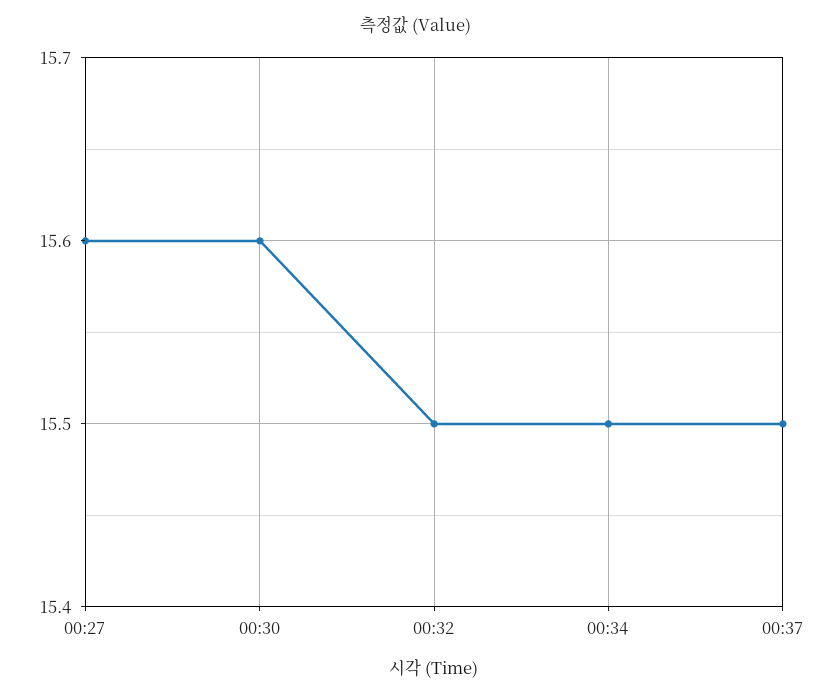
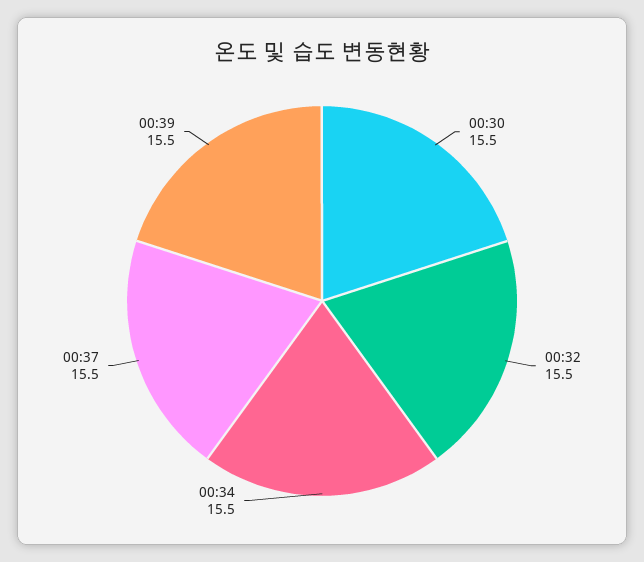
00:27: 15.6 -> none
00:30: 15.6 -> 15.5
00:39: none -> 15.5

